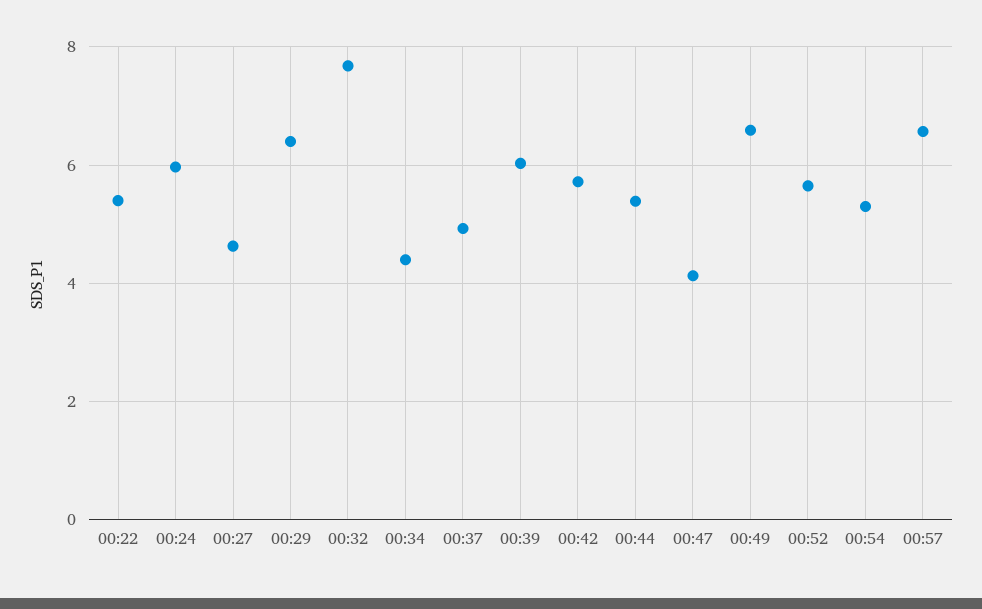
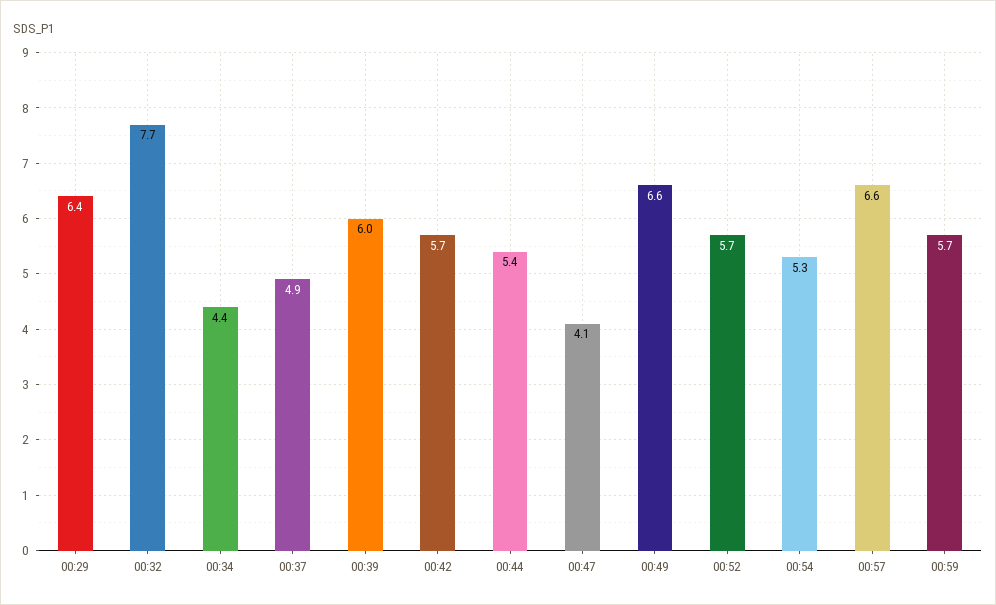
00:22: 5.4 -> none
00:24: 6 -> none
00:27: 4.6 -> none
00:59: none -> 5.7

